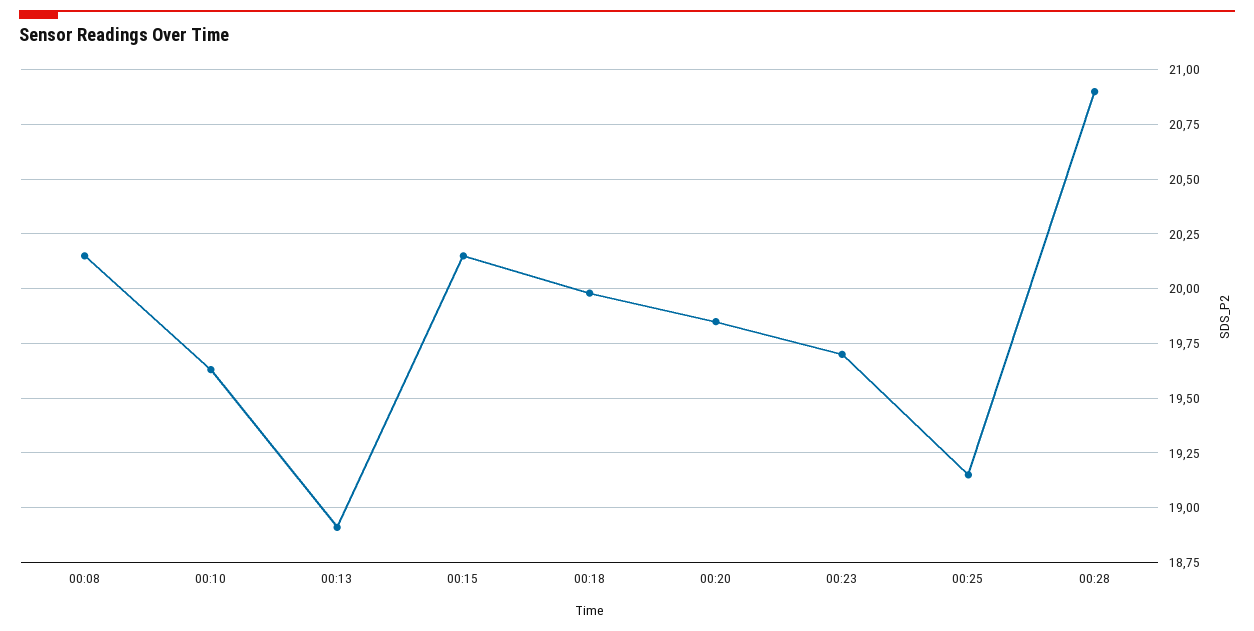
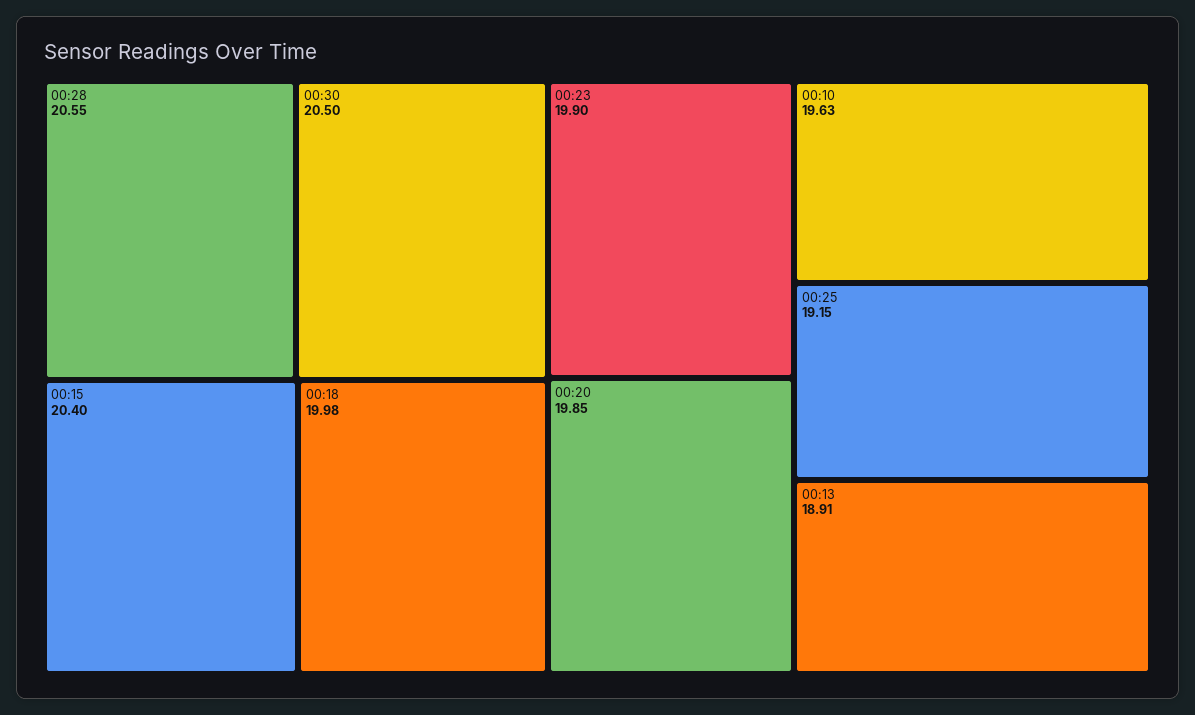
00:08: 20.15 -> none
00:15: 20.15 -> 20.4
00:23: 19.7 -> 19.9
00:28: 20.9 -> 20.55
00:30: none -> 20.5

